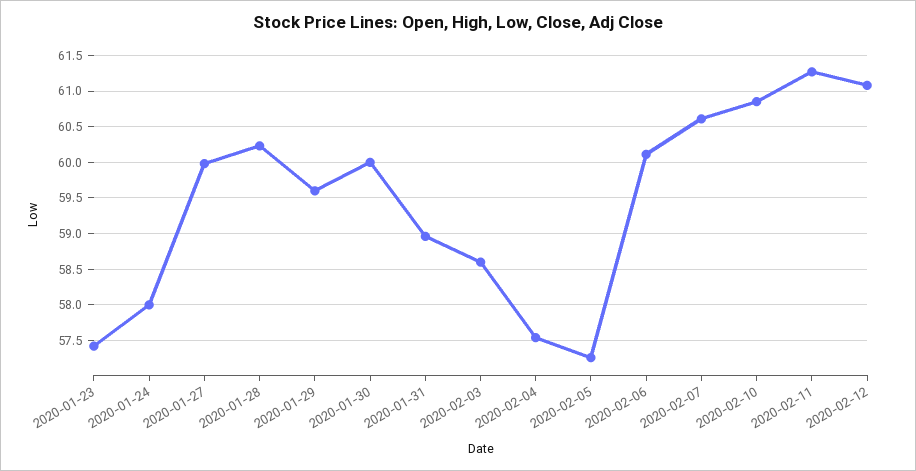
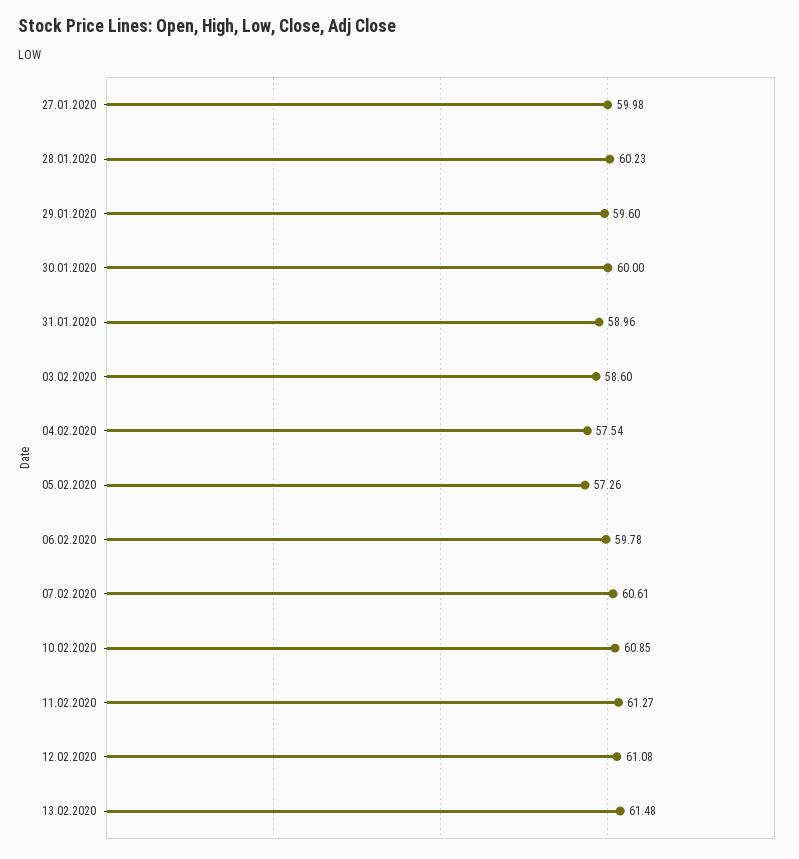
2020-01-23: 57.4 -> none
2020-01-24: 58 -> none
2020-02-06: 60.1 -> 59.78
13.02.2020: none -> 61.48

